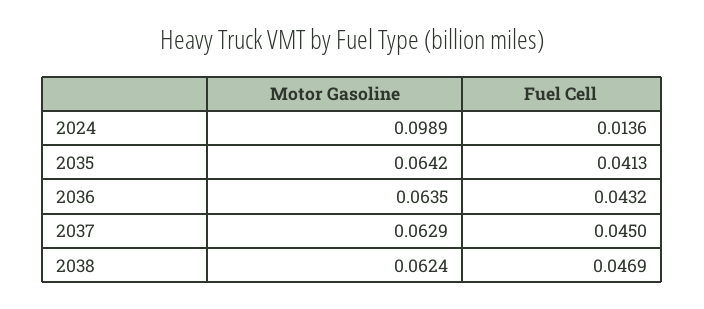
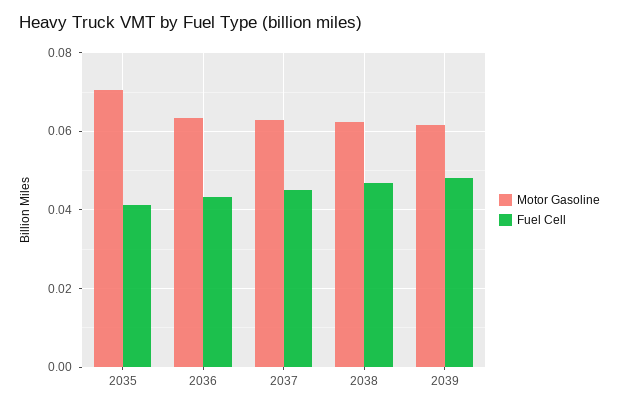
Motor Gasoline, 2024: 0.0989 -> none
Fuel Cell, 2024: 0.0136 -> none
Motor Gasoline, 2035: 0.0642 -> 0.07
Motor Gasoline, 2039: none -> 0.062
Fuel Cell, 2039: none -> 0.048

